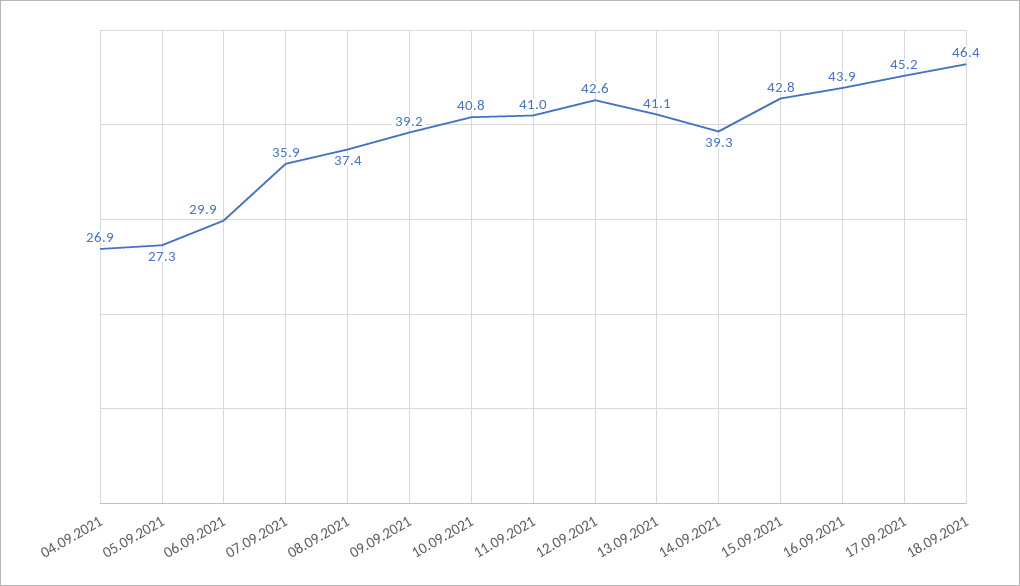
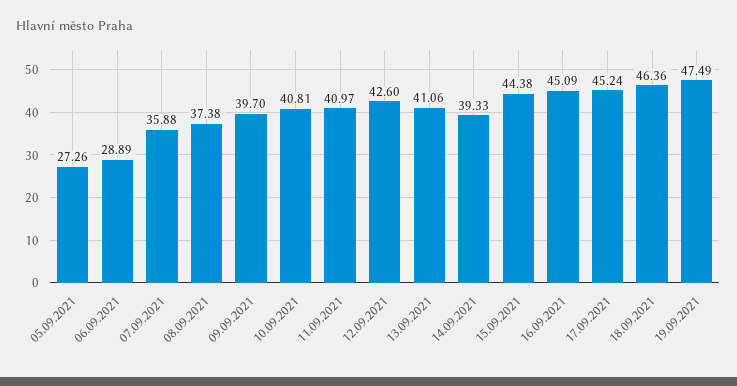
04.09.2021: 26.9 -> none
06.09.2021: 29.9 -> 28.89
09.09.2021: 39.2 -> 39.7
15.09.2021: 42.8 -> 44.38
16.09.2021: 43.9 -> 45.09
19.09.2021: none -> 47.49

